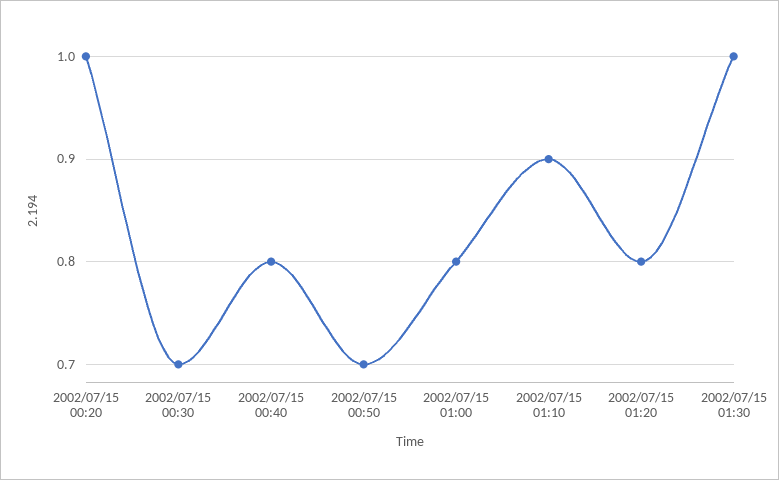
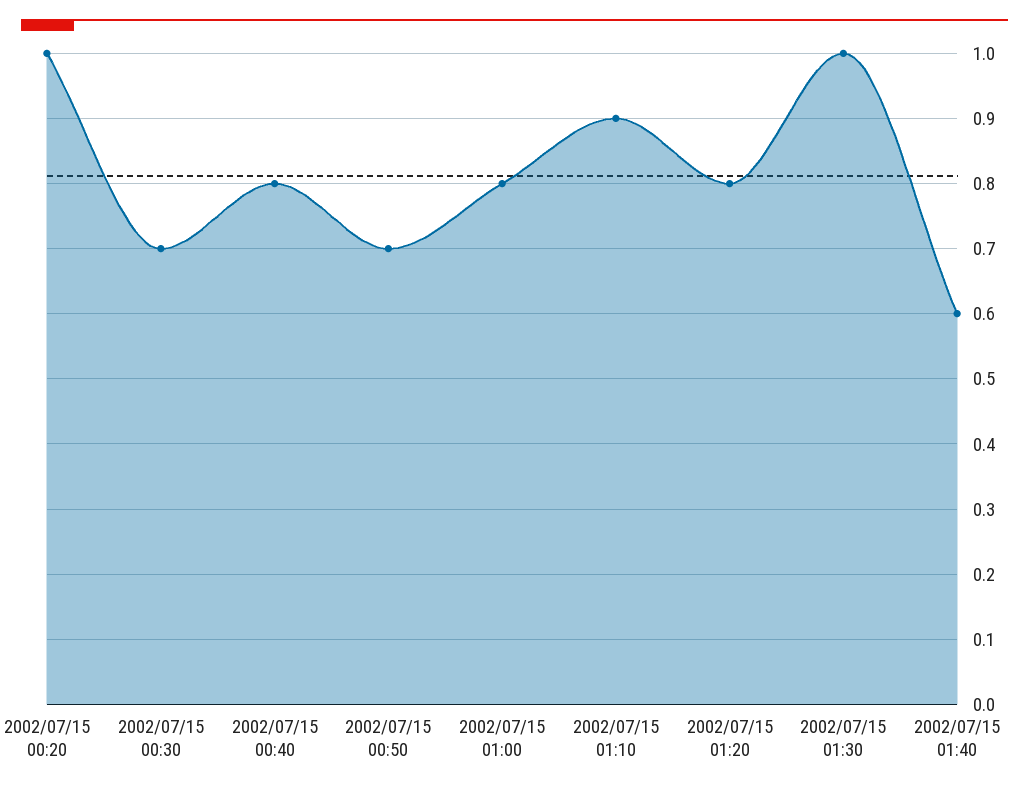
2002/07/15 01:40: none -> 0.6

